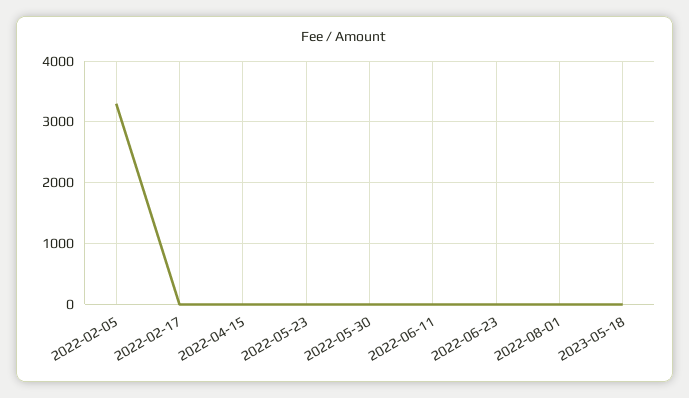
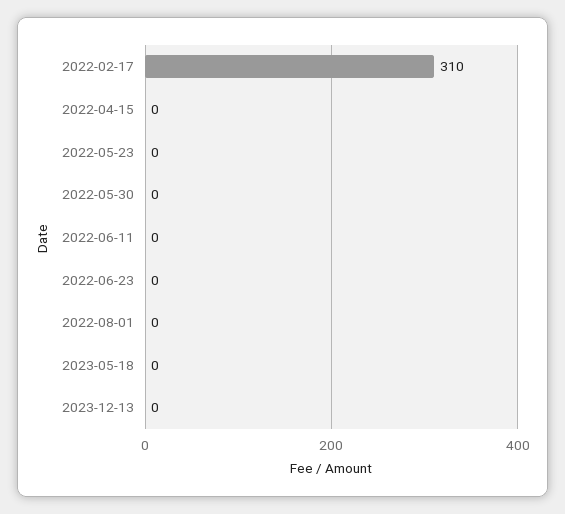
2022-02-05: 3300 -> none
2022-02-17: 0 -> 310
2023-12-13: none -> 0

